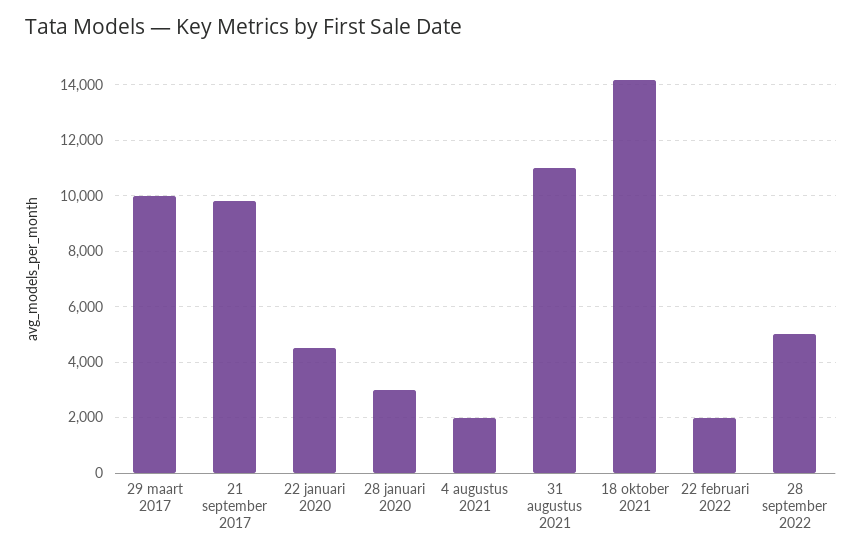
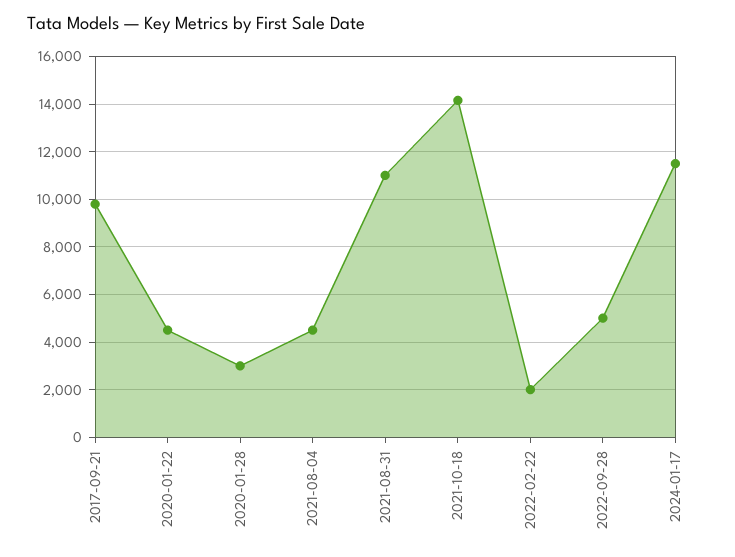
29 maart 2017: 10000 -> none
4 augustus 2021: 2000 -> 4500
2024-01-17: none -> 11500

